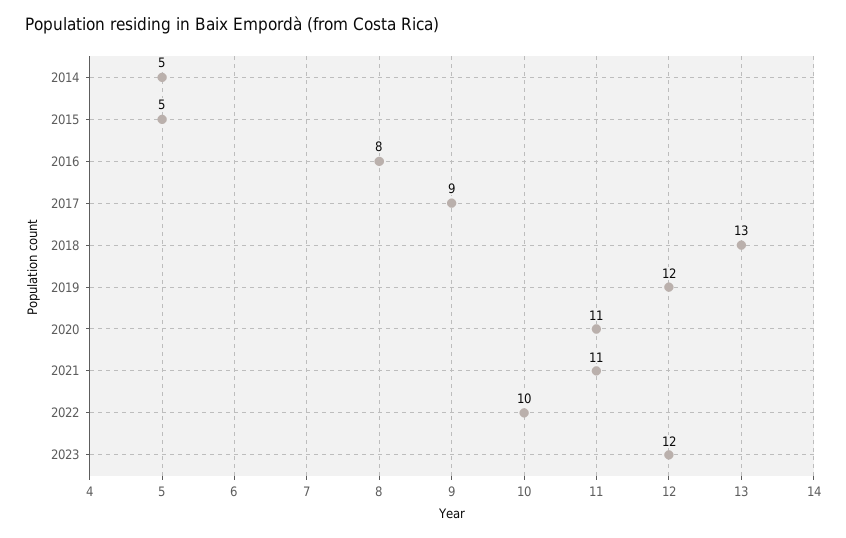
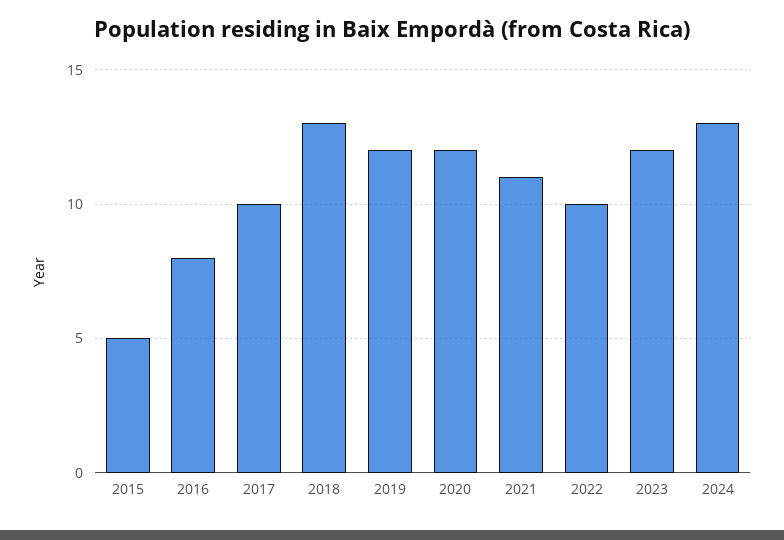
2014: 5 -> none
2017: 9 -> 10
2020: 11 -> 12
2024: none -> 13

